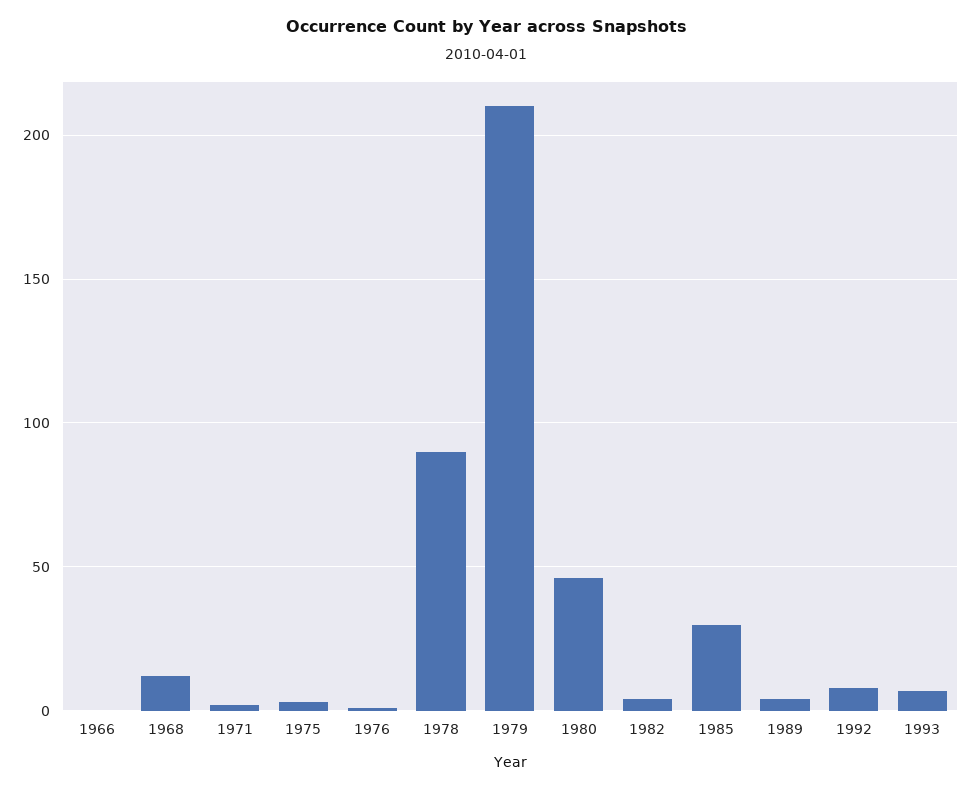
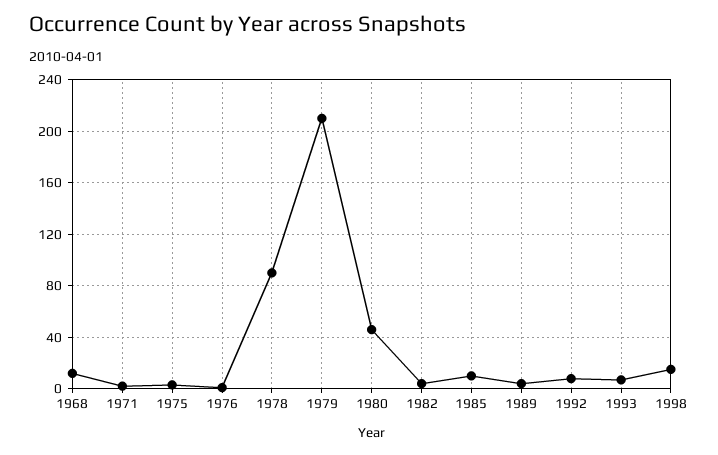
1966: 0 -> none
1985: 30 -> 10
1998: none -> 15

